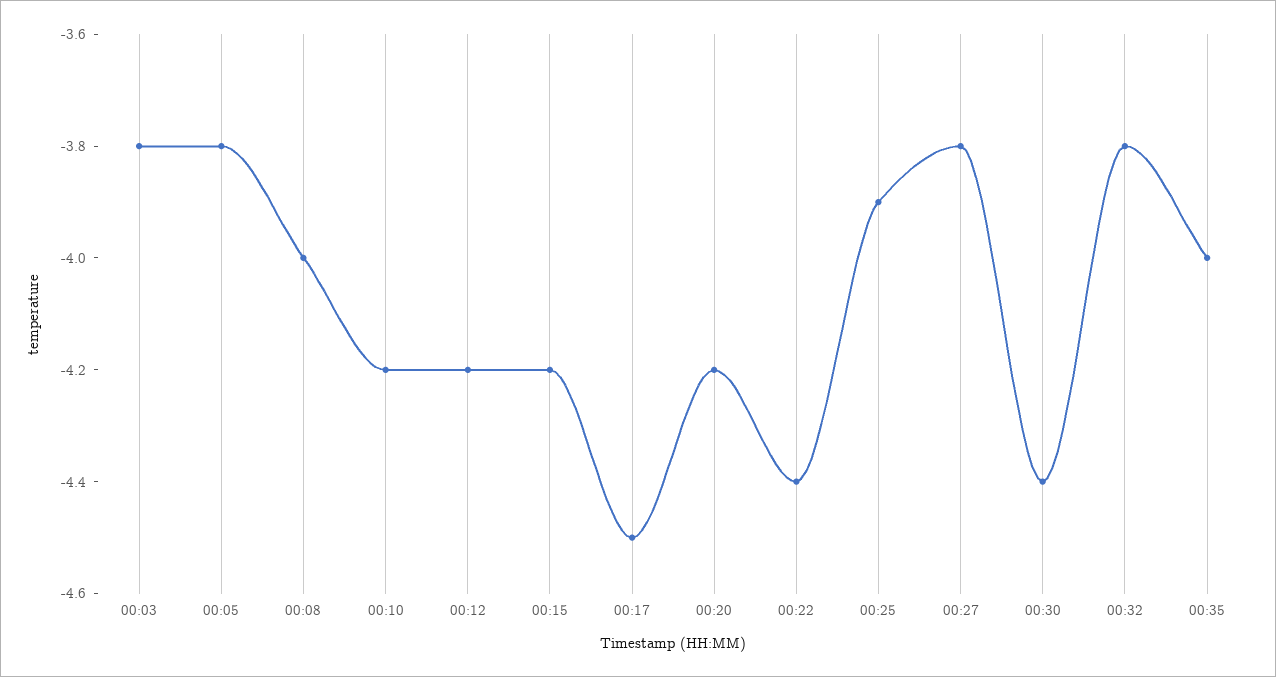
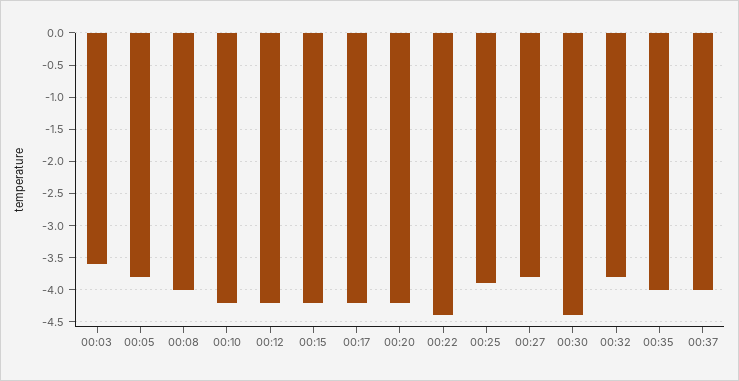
00:03: -3.8 -> -3.6
00:17: -4.5 -> -4.2
00:37: none -> -4

